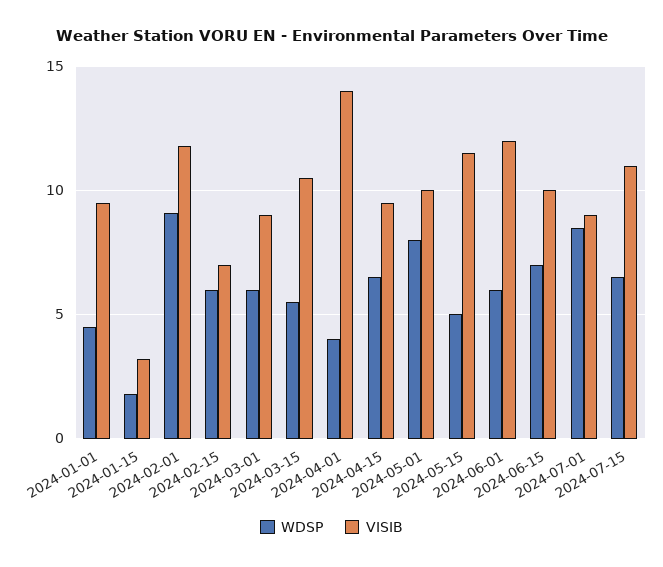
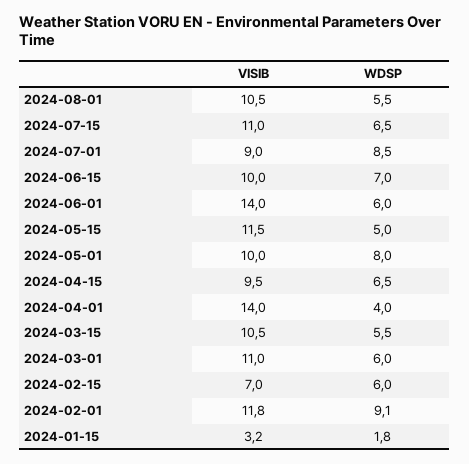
WDSP, 2024-01-01: 4.5 -> none
VISIB, 2024-01-01: 9.5 -> none
VISIB, 2024-03-01: 9 -> 11
VISIB, 2024-06-01: 12 -> 14
VISIB, 2024-08-01: none -> 10.5
WDSP, 2024-08-01: none -> 5.5

